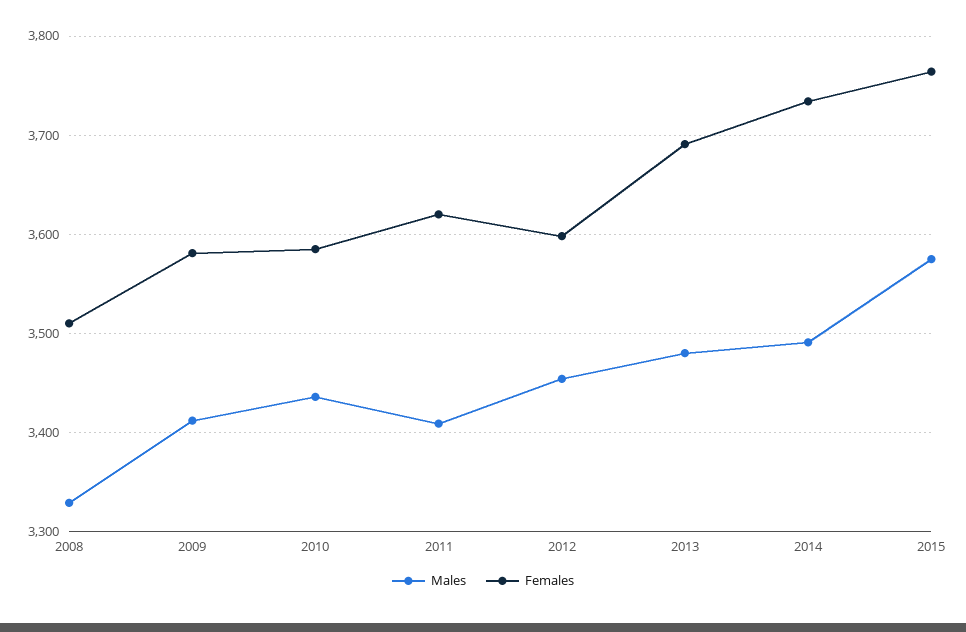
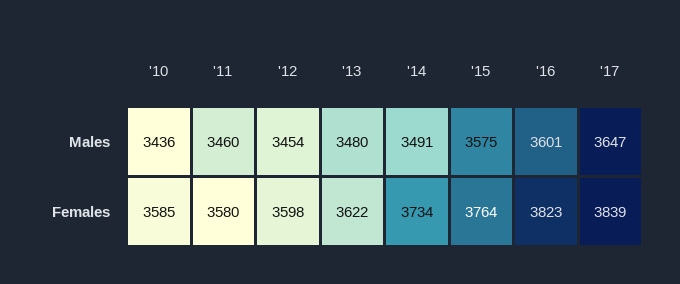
Males, 2008: 3330 -> none
Females, 2008: 3510 -> none
Males, 2009: 3410 -> none
Females, 2009: 3580 -> none
Males, 2011: 3410 -> 3460
Females, 2011: 3620 -> 3580
Females, 2013: 3690 -> 3622
Males, '16: none -> 3601
Males, '17: none -> 3647
Females, '16: none -> 3823
Females, '17: none -> 3839

